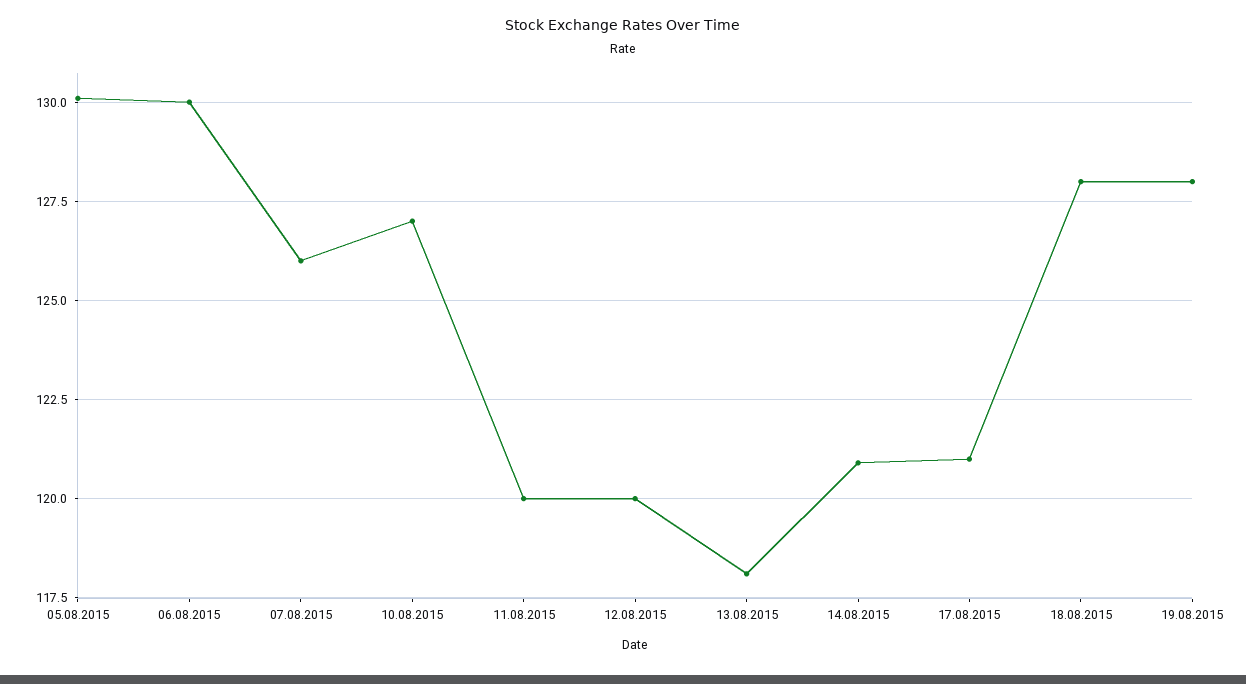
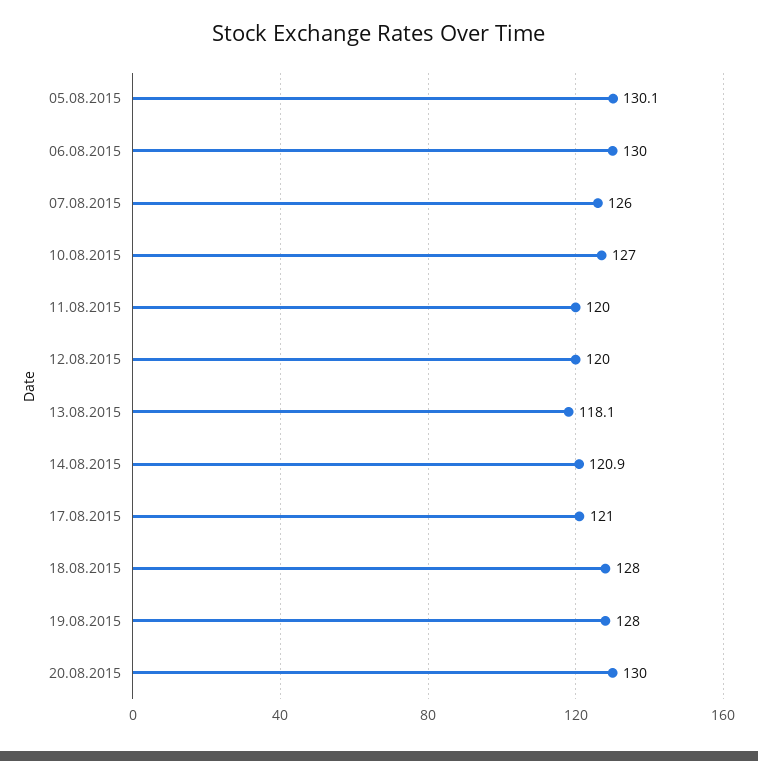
20.08.2015: none -> 130

